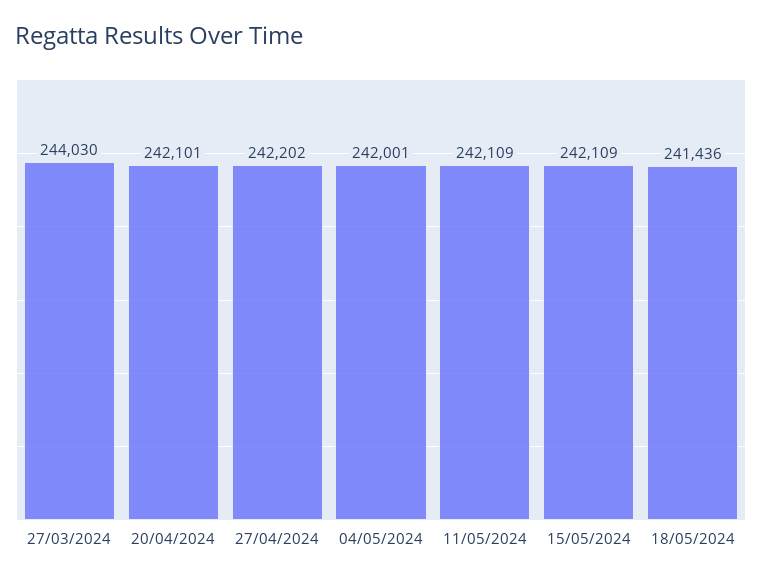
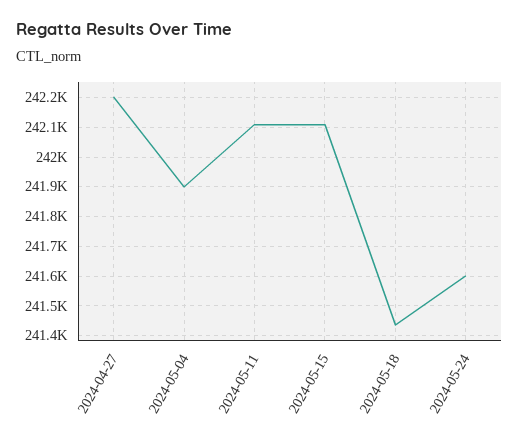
27/03/2024: 244030 -> none
20/04/2024: 242101 -> none
04/05/2024: 242001 -> 241900
2024-05-24: none -> 241600

